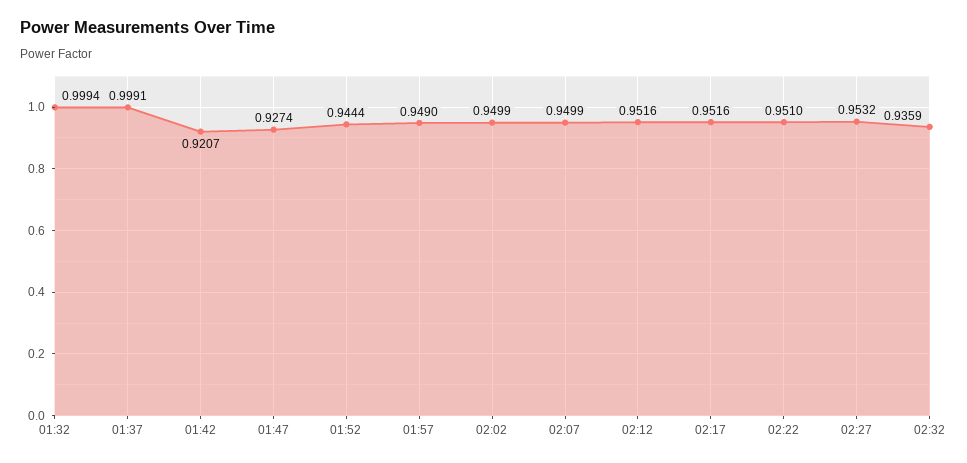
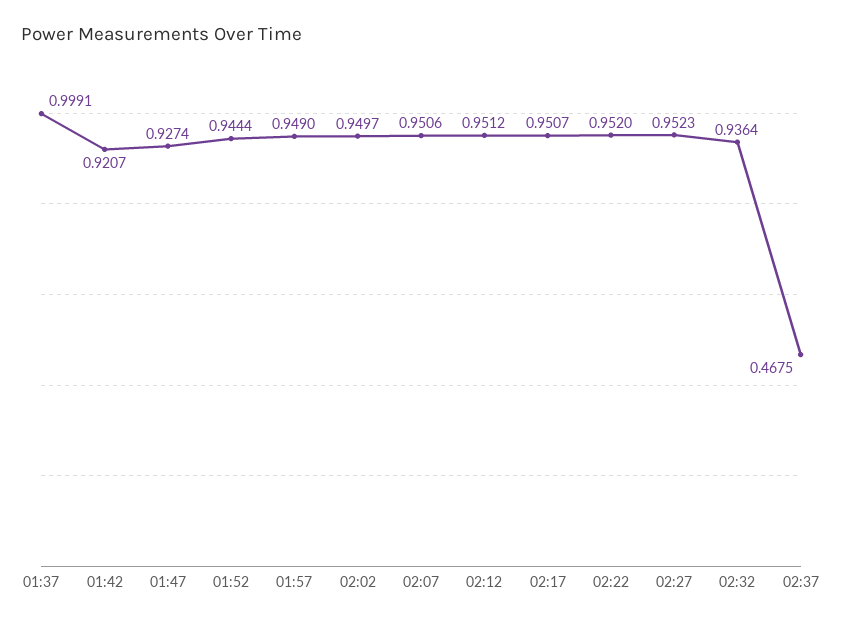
01:32: 0.9994 -> none
02:02: 0.9499 -> 0.9497
02:07: 0.9499 -> 0.9506
02:12: 0.9516 -> 0.9512
02:17: 0.9516 -> 0.9507
02:22: 0.951 -> 0.952
02:27: 0.9532 -> 0.9523
02:32: 0.9359 -> 0.9364
02:37: none -> 0.4675

